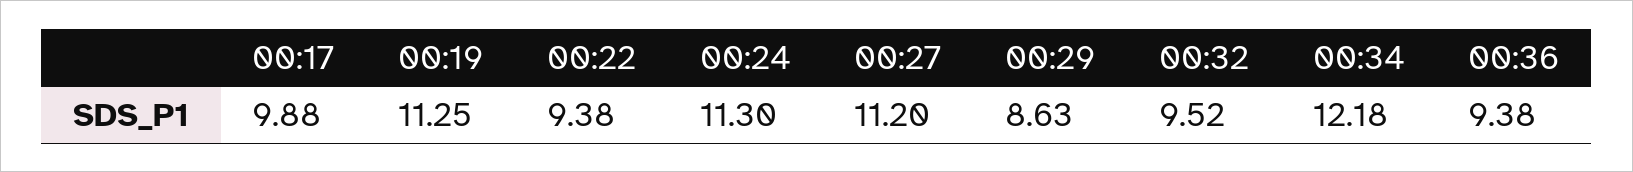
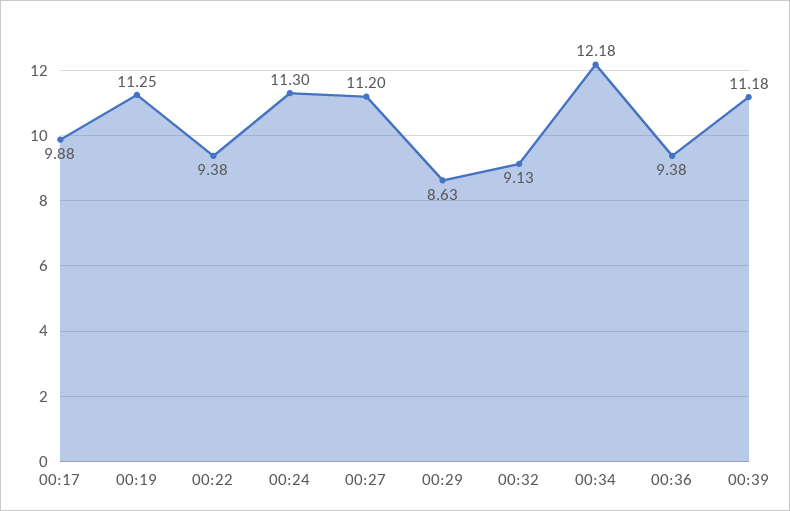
00:32: 9.52 -> 9.13
00:39: none -> 11.18

